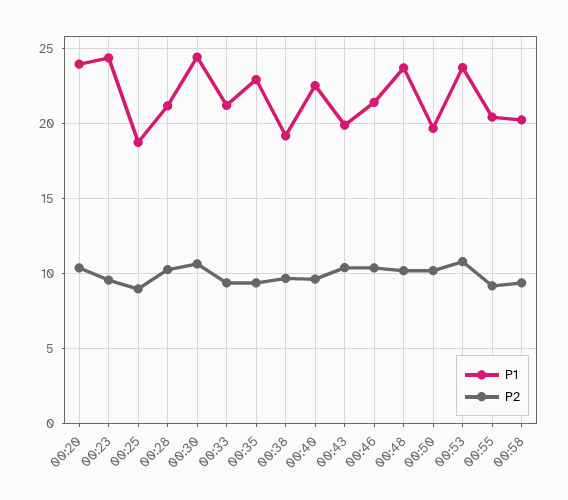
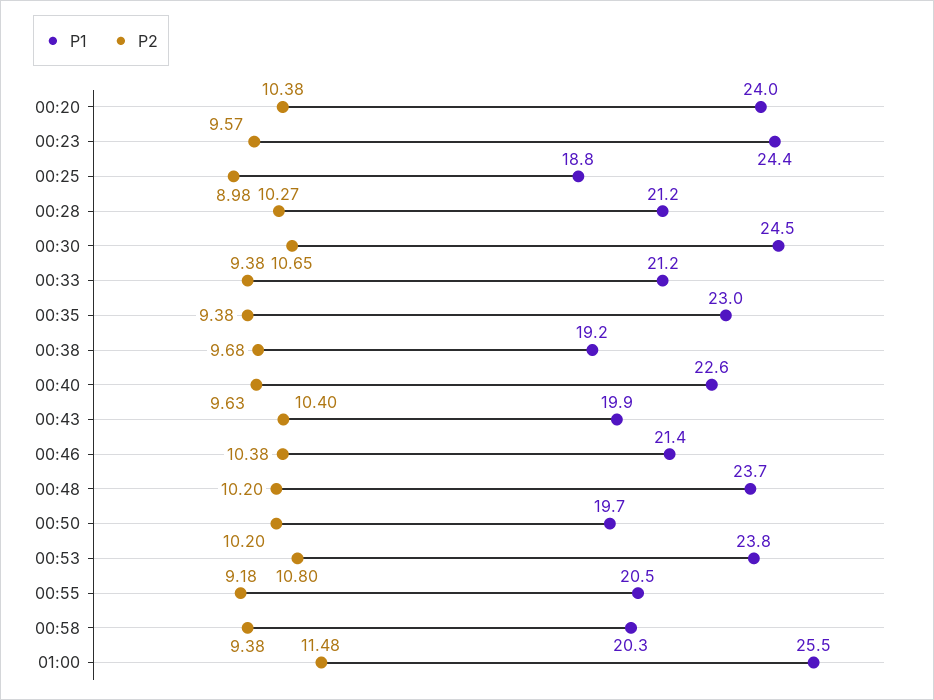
P1, 01:00: none -> 25.5
P2, 01:00: none -> 11.48

